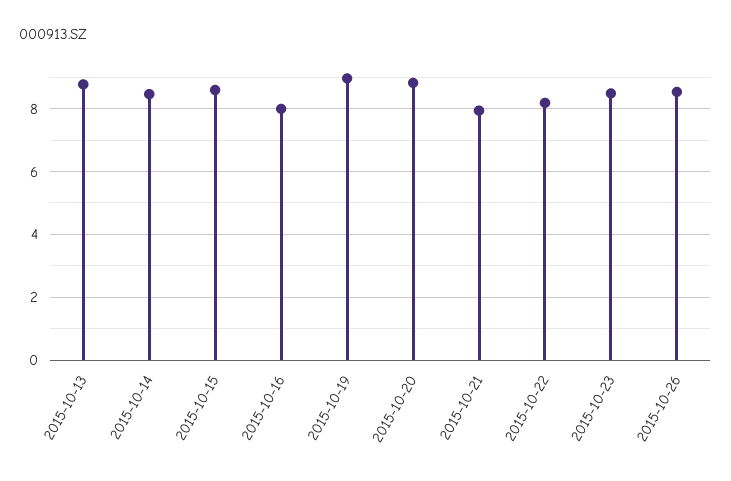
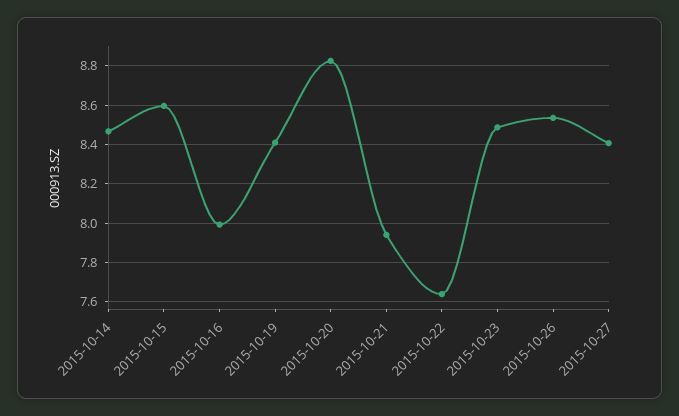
2015-10-13: 8.8 -> none
2015-10-19: 9 -> 8.4
2015-10-22: 8.2 -> 7.65
2015-10-27: none -> 8.4

